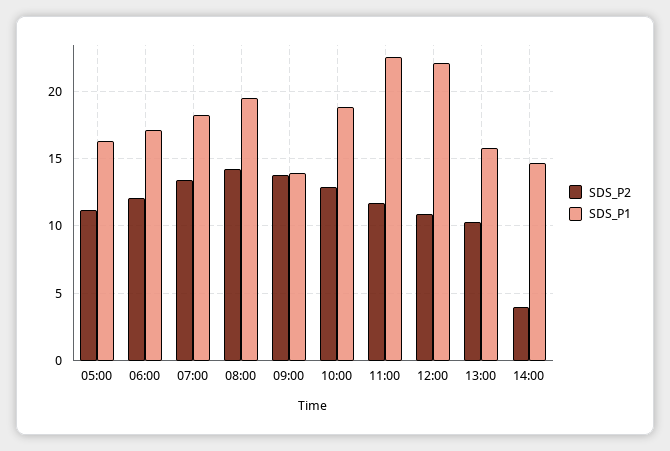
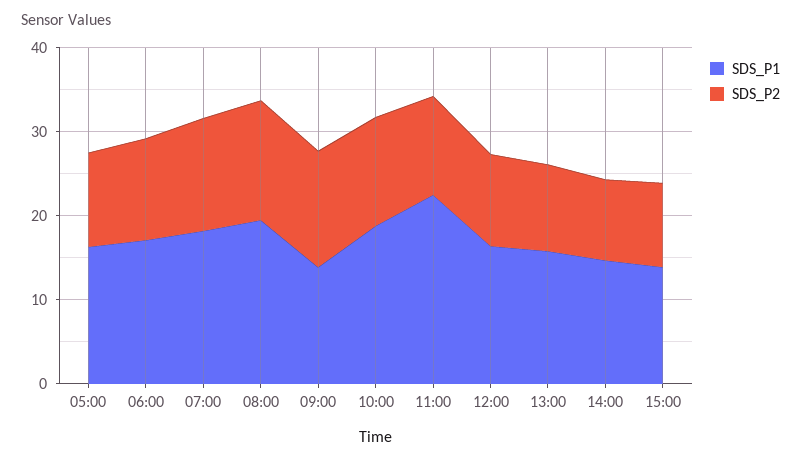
SDS_P1, 12:00: 22 -> 16
SDS_P2, 14:00: 4 -> 10
SDS_P1, 15:00: none -> 14
SDS_P2, 15:00: none -> 10

